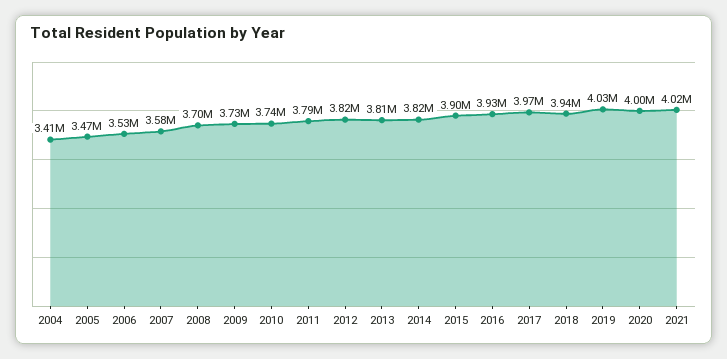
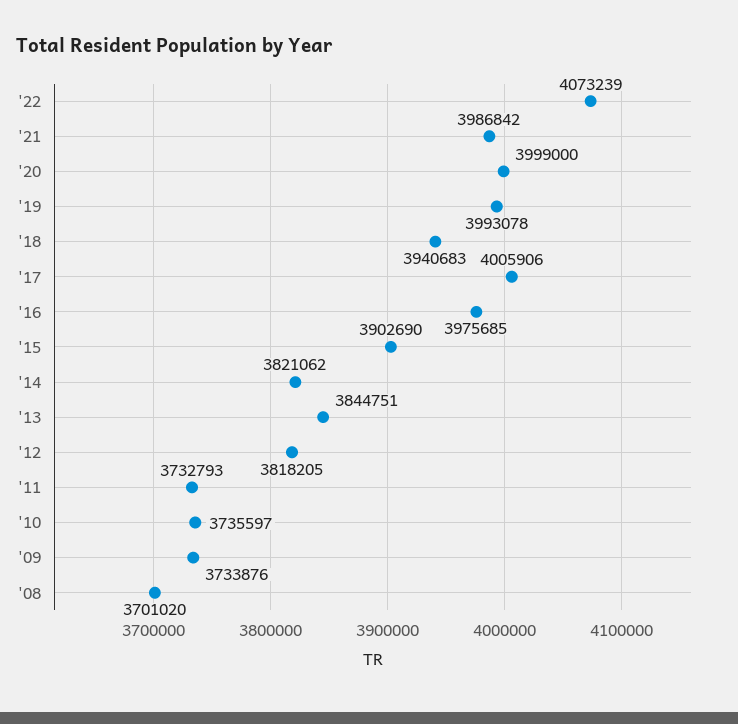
2004: 3410000 -> none
2005: 3470000 -> none
2006: 3530000 -> none
2007: 3580000 -> none
2011: 3790000 -> 3732793
2013: 3810000 -> 3844751
2016: 3930000 -> 3975685
2017: 3970000 -> 4005906
2019: 4030000 -> 3993078
2021: 4020000 -> 3986842
'22: none -> 4073239

